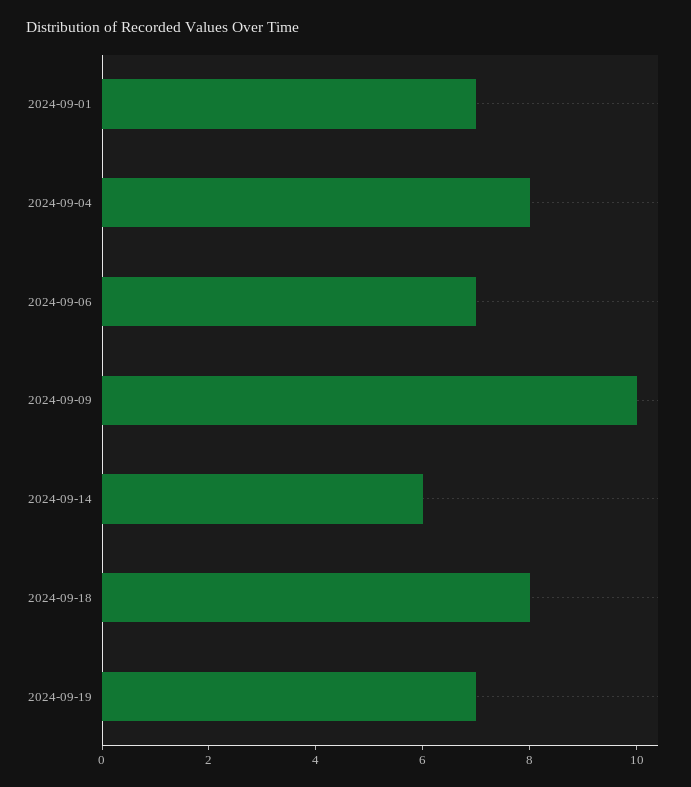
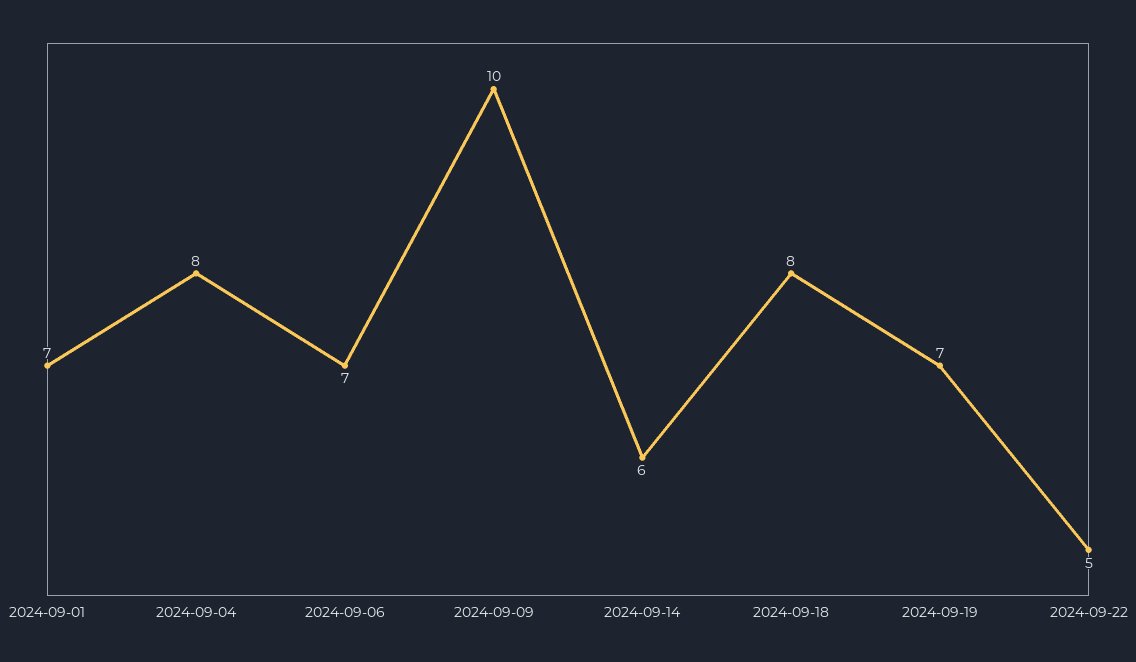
2024-09-22: none -> 5

